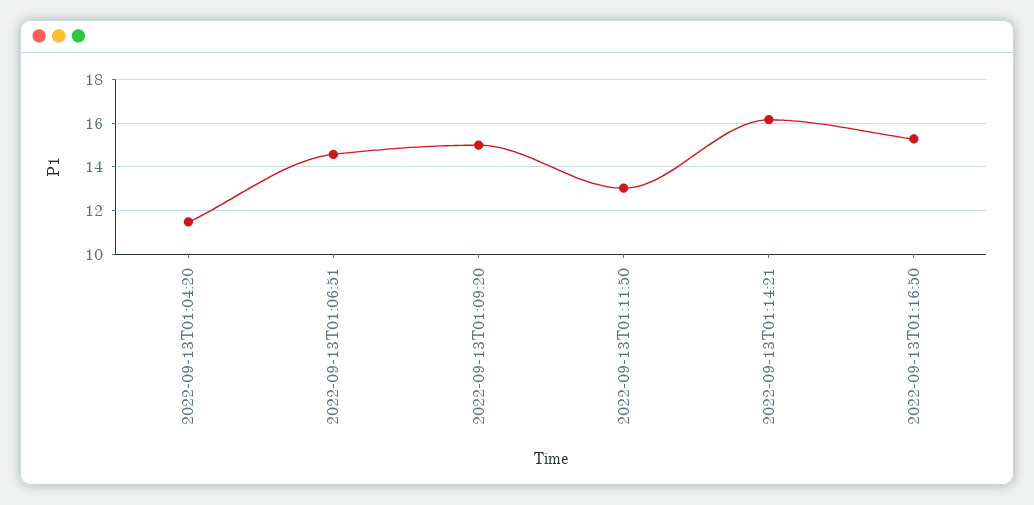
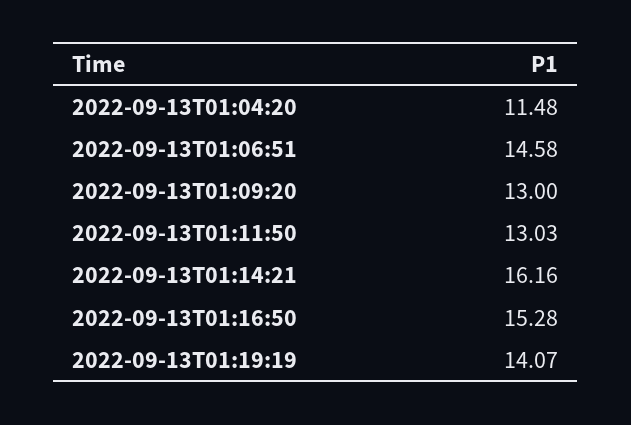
2022-09-13T01:09:20: 15 -> 13
2022-09-13T01:19:19: none -> 14.07

